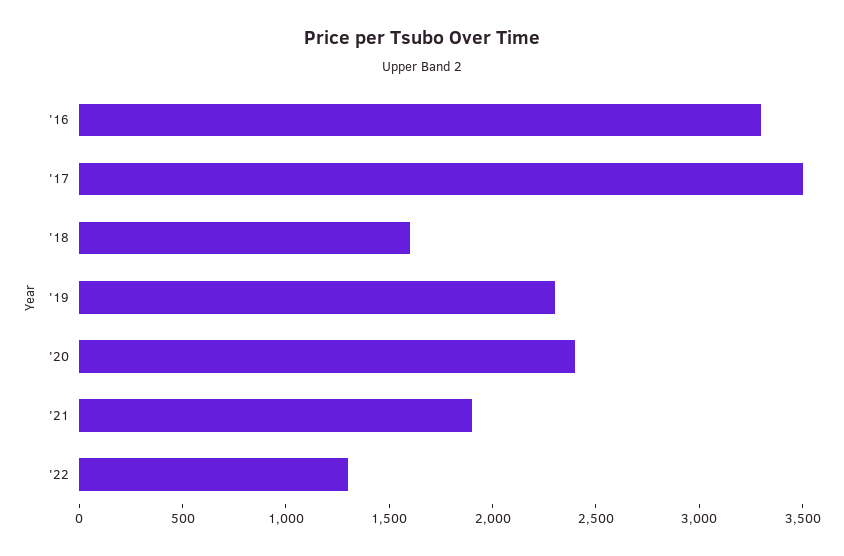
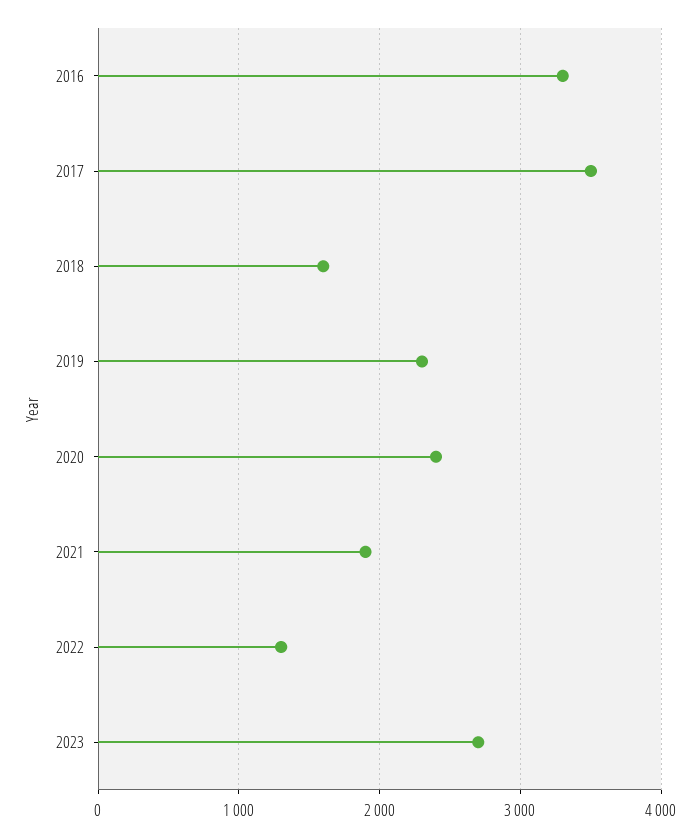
2023: none -> 2700

